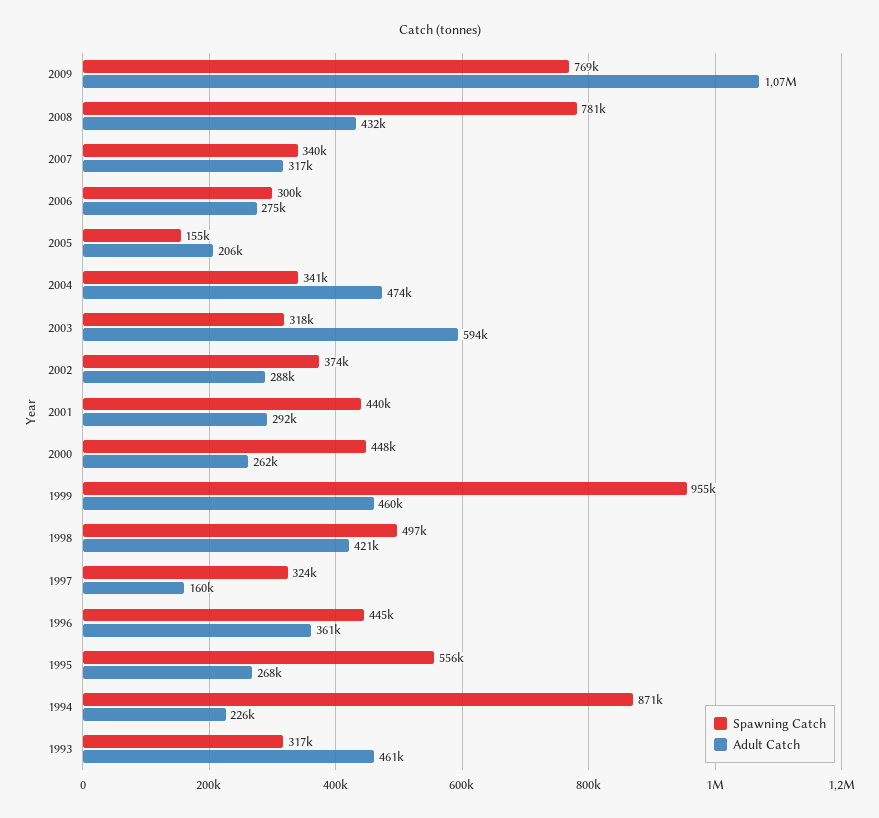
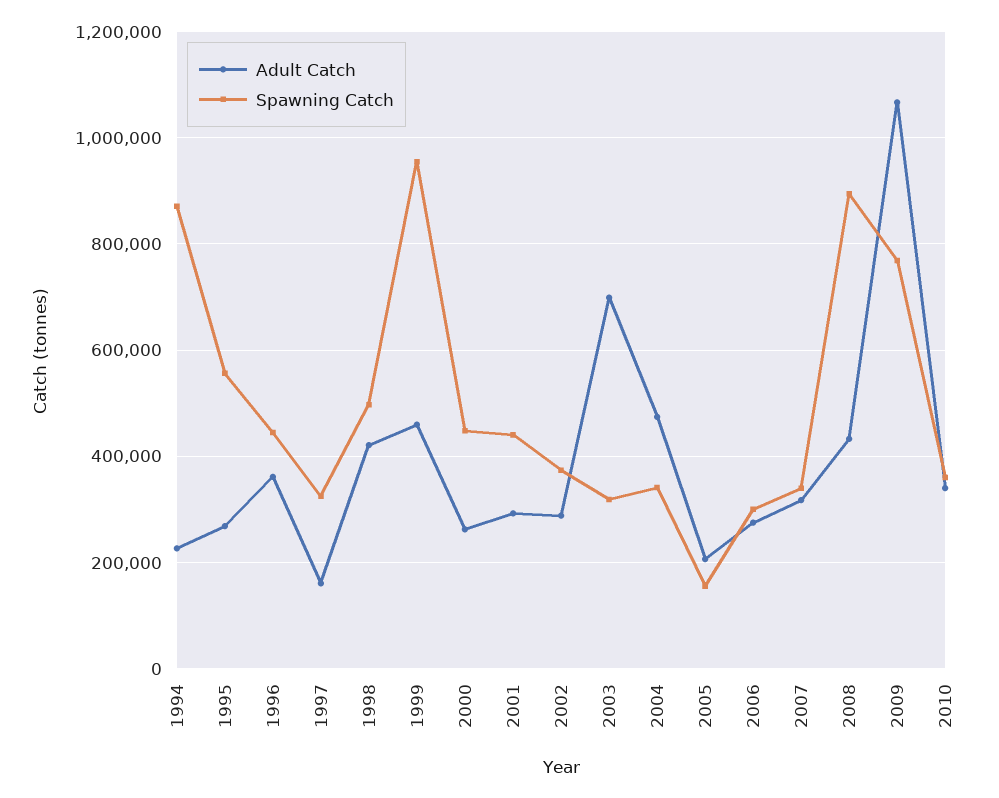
Spawning Catch, 2008: 781000 -> 900000
Adult Catch, 2003: 594000 -> 700000
Spawning Catch, 1993: 317000 -> none
Adult Catch, 1993: 461000 -> none
Adult Catch, 2010: none -> 340000
Spawning Catch, 2010: none -> 360000

